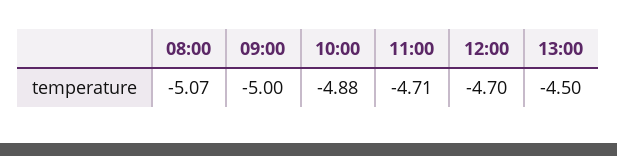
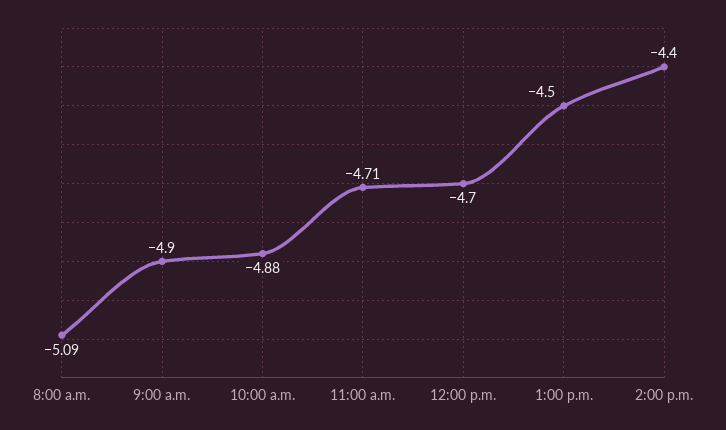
08:00: -5.07 -> -5.09
09:00: -5 -> -4.9
2:00 p.m.: none -> -4.4

